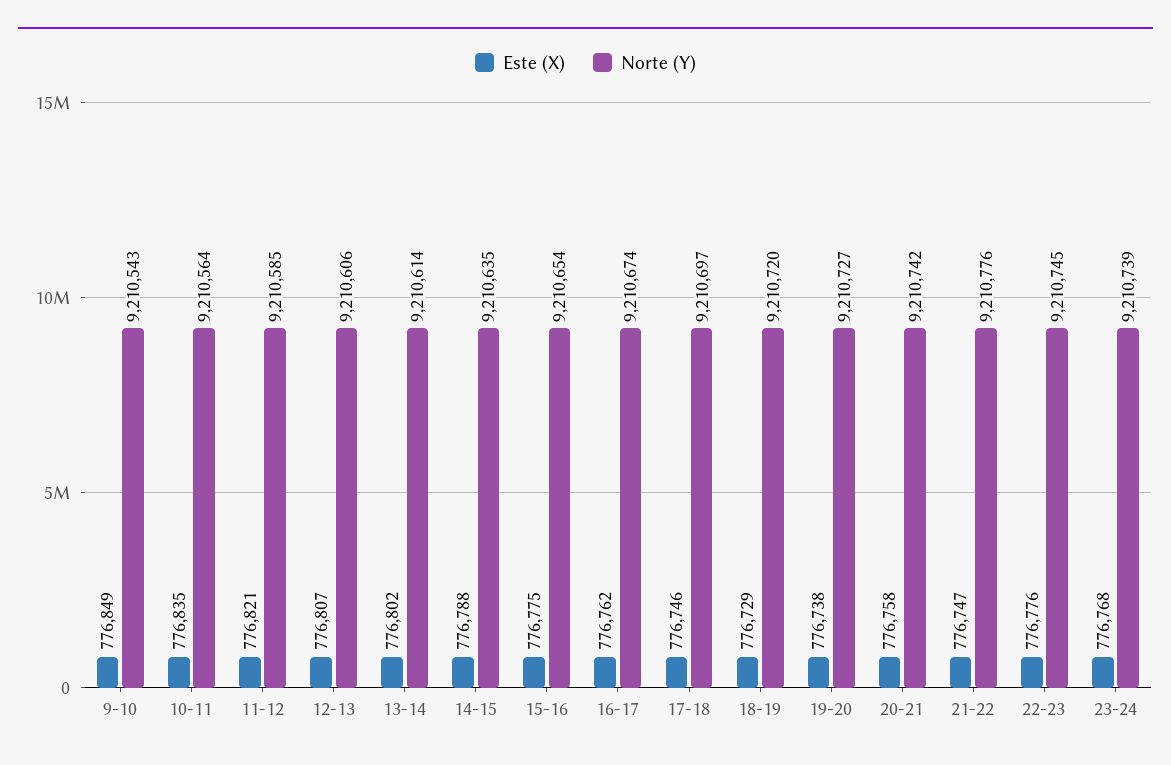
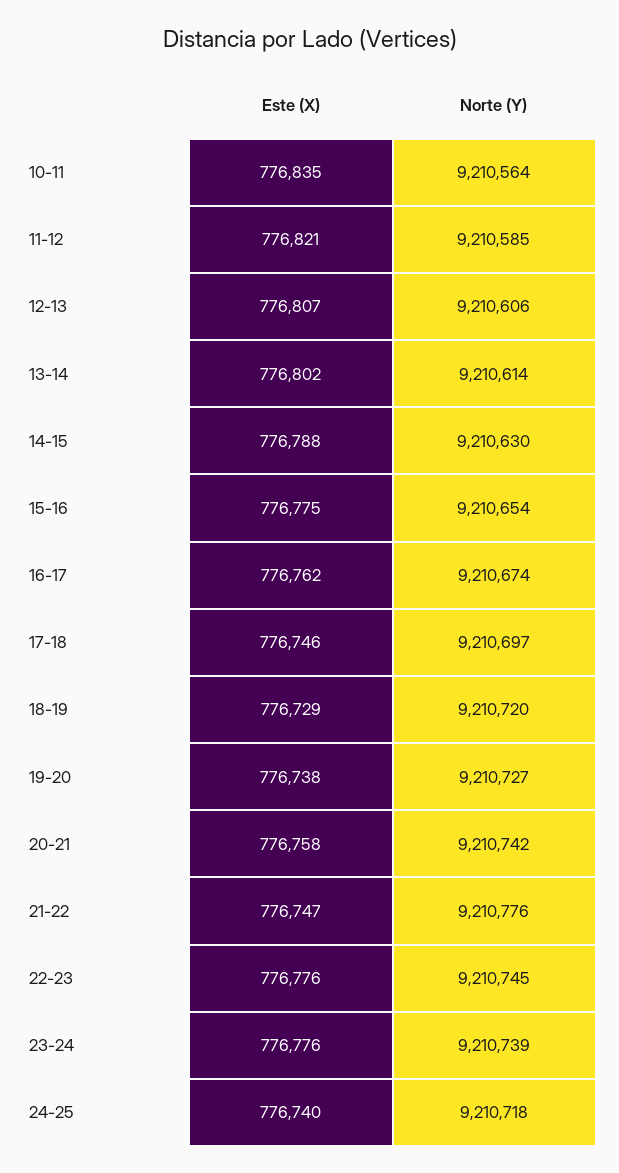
Este (X), 9-10: 776849 -> none
Norte (Y), 9-10: 9210543 -> none
Norte (Y), 14-15: 9210635 -> 9210630
Este (X), 23-24: 776768 -> 776776
Este (X), 24-25: none -> 776740
Norte (Y), 24-25: none -> 9210718

